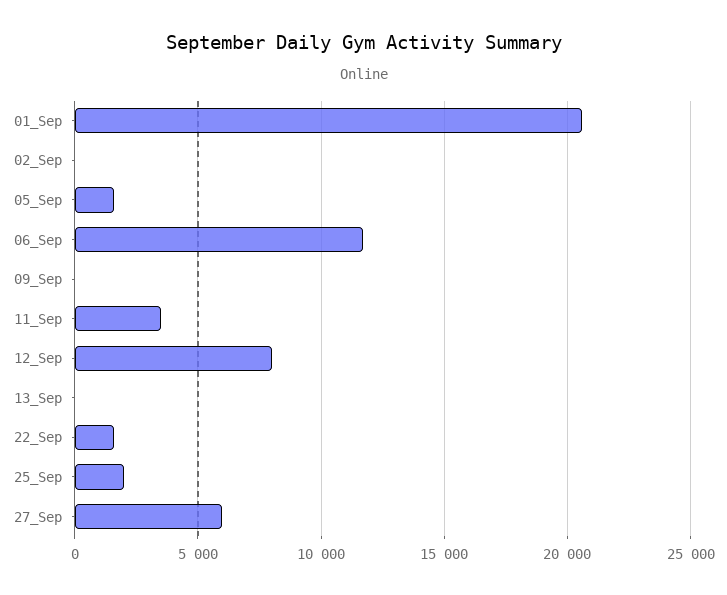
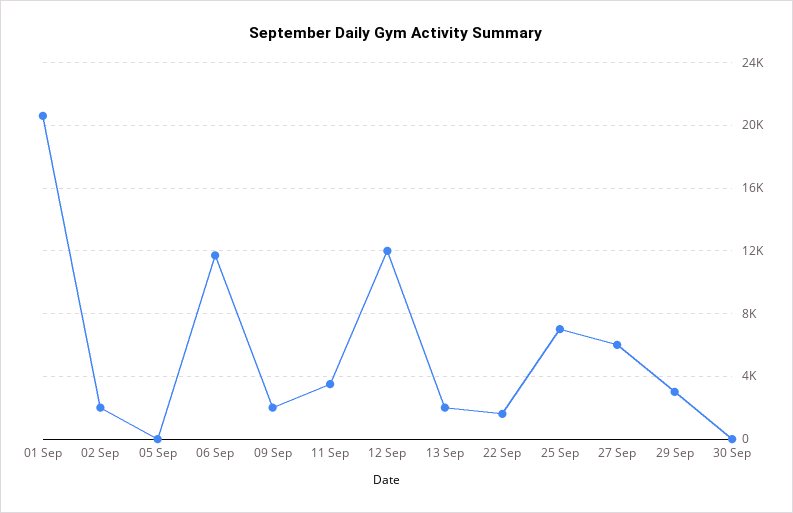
02_Sep: 0 -> 2000
05_Sep: 1500 -> 0
09_Sep: 0 -> 2000
12_Sep: 8000 -> 12000
13_Sep: 0 -> 2000
25_Sep: 2000 -> 7000
29 Sep: none -> 3000
30 Sep: none -> 0

